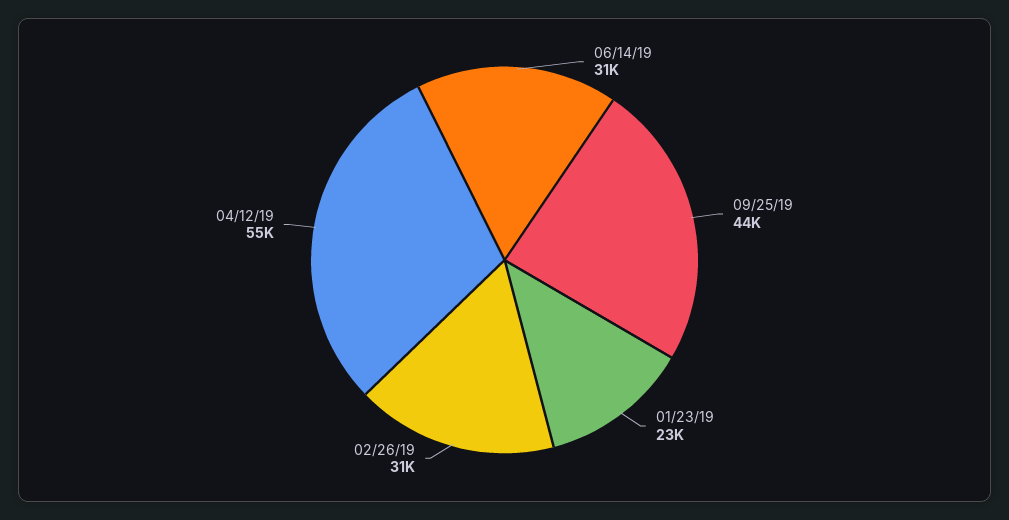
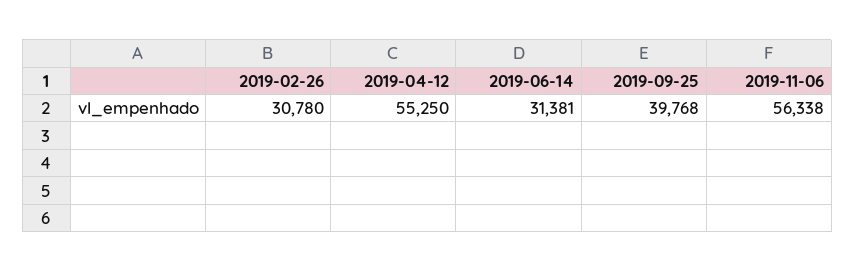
09/25/19: 44000 -> 39768
01/23/19: 23000 -> none
2019-11-06: none -> 56338

